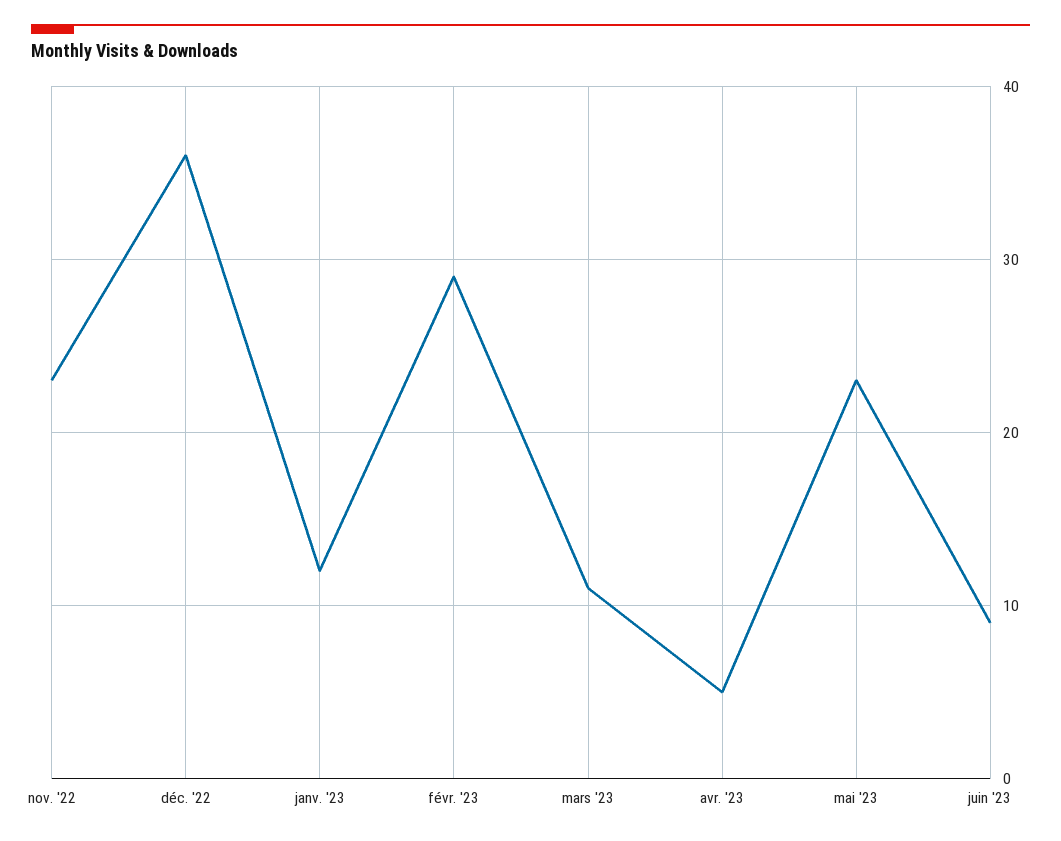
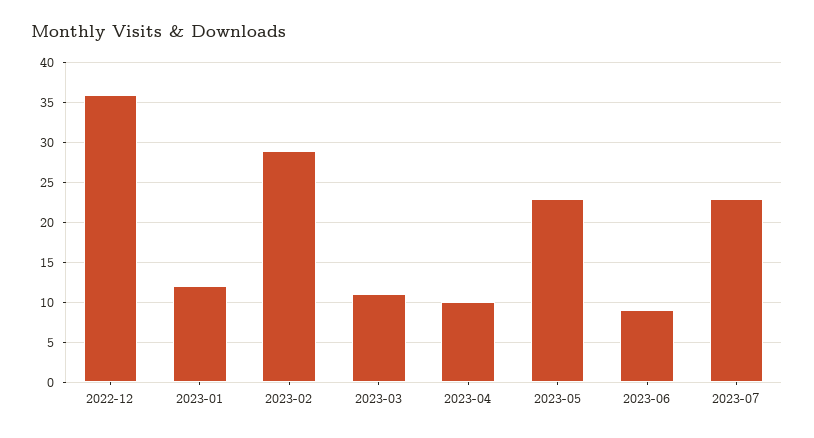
nov. '22: 23 -> none
avr. '23: 5 -> 10
2023-07: none -> 23

